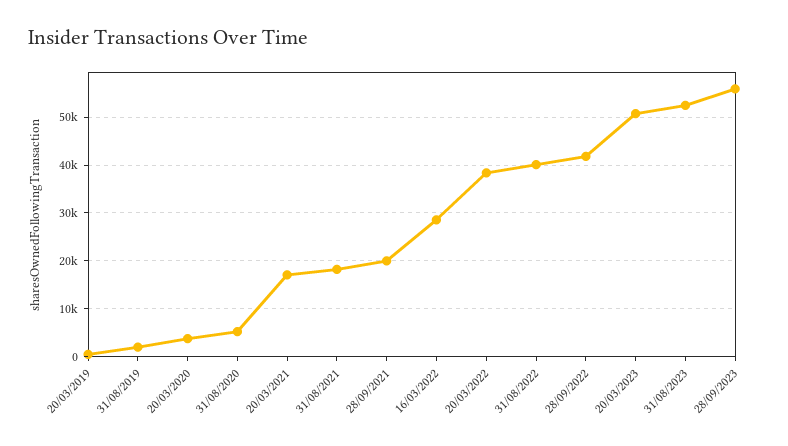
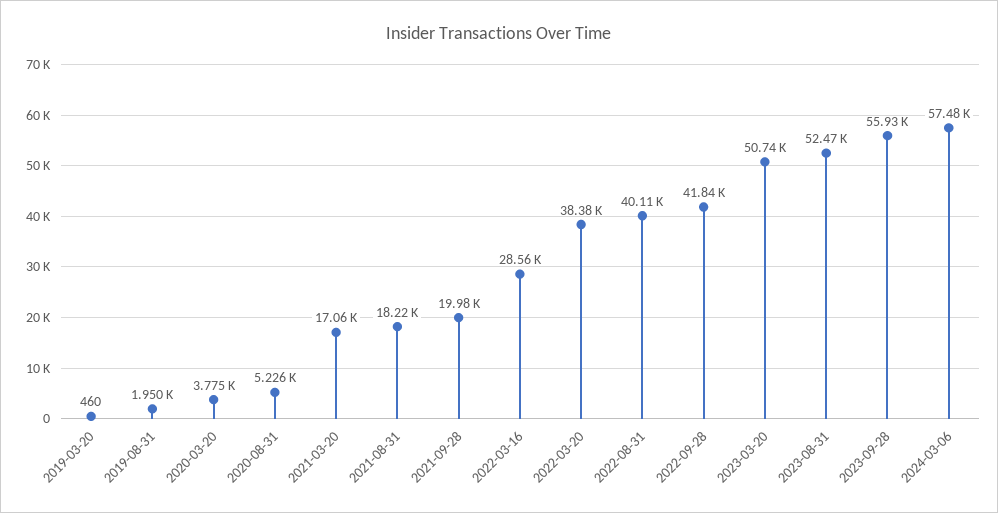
2024-03-06: none -> 57480

